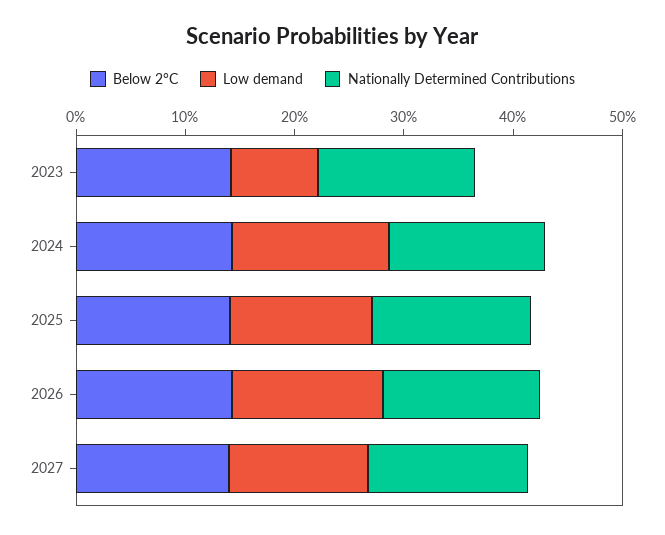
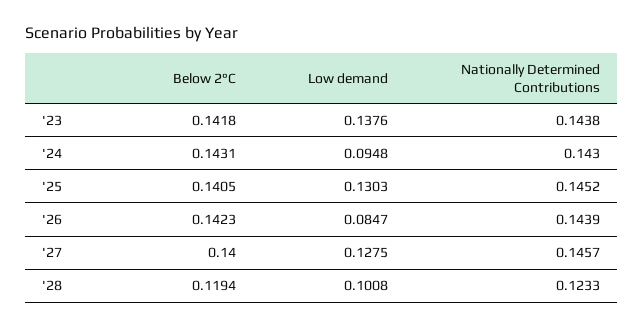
Low demand, 2023: 0.08 -> 0.1376
Low demand, 2024: 0.14 -> 0.0948
Low demand, 2026: 0.14 -> 0.0847
Below 2°C, '28: none -> 0.1194
Low demand, '28: none -> 0.1008
Nationally Determined Contributions, '28: none -> 0.1233

